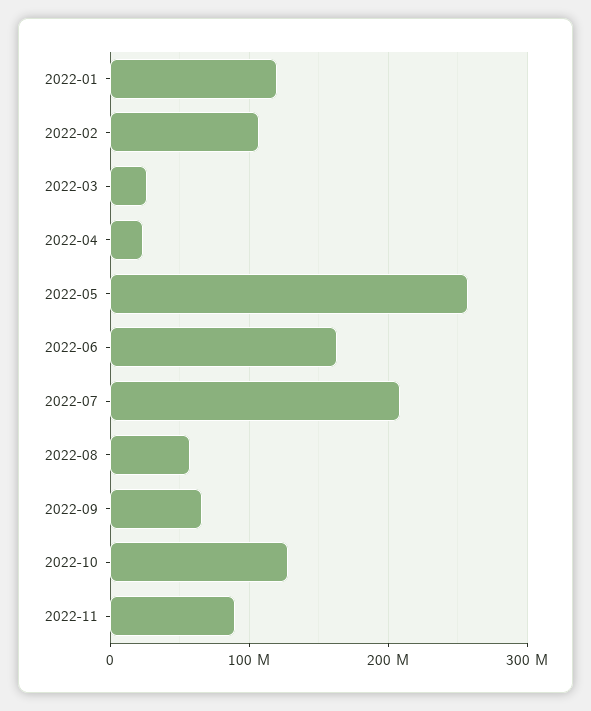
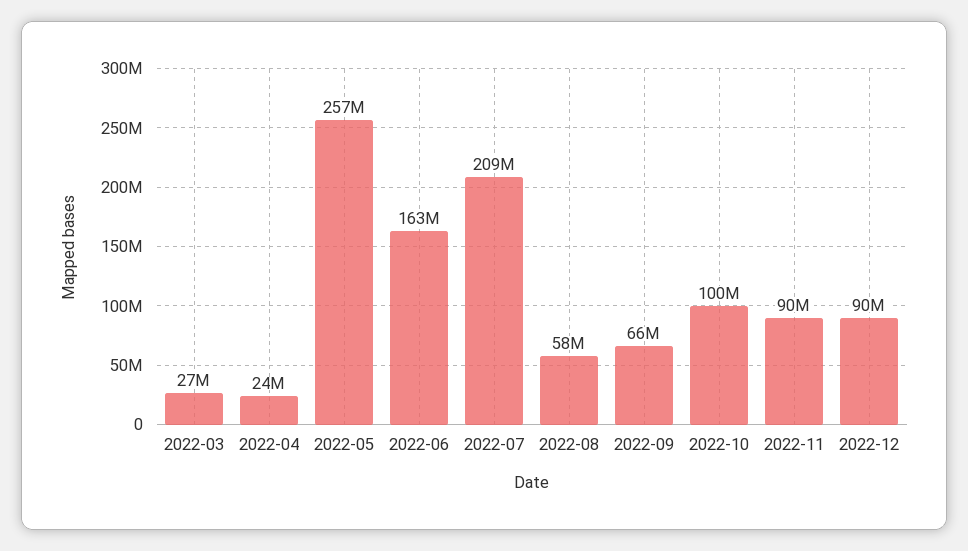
2022-01: 120000000 -> none
2022-02: 110000000 -> none
2022-10: 130000000 -> 100000000
2022-12: none -> 90000000

